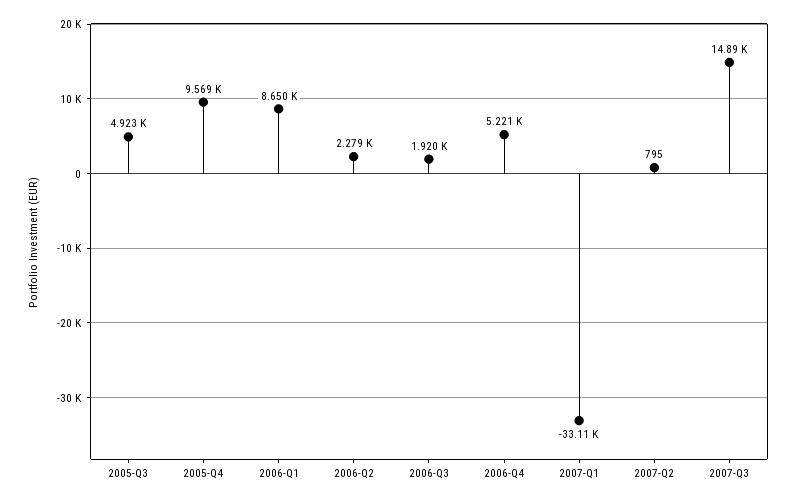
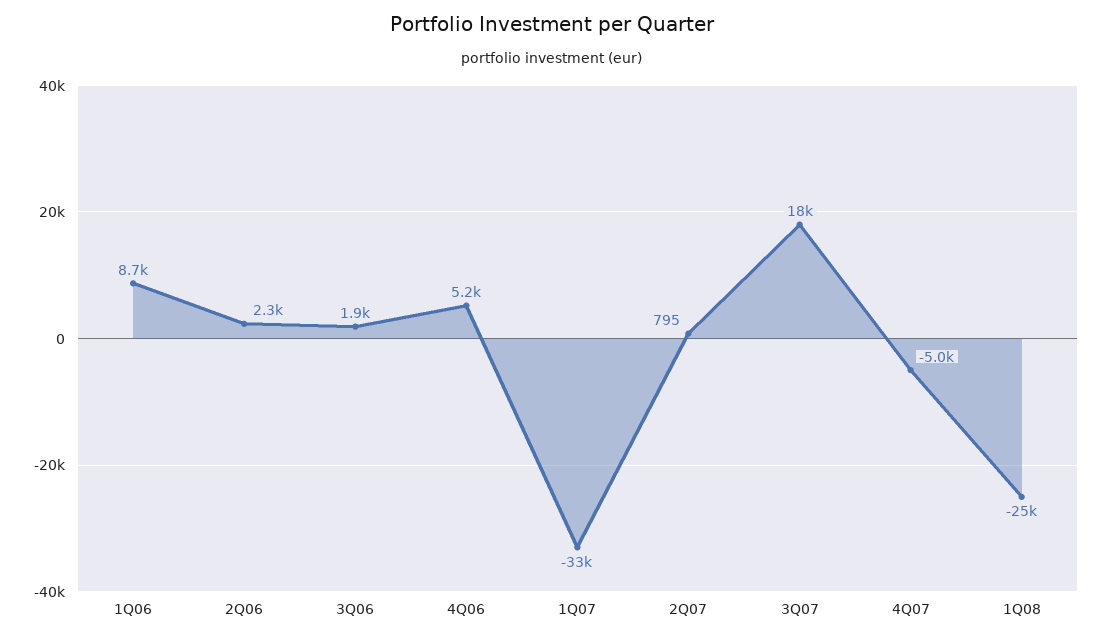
2005-Q3: 4923 -> none
2005-Q4: 9569 -> none
2007-Q3: 14890 -> 18000
4Q07: none -> -5000
1Q08: none -> -25000

